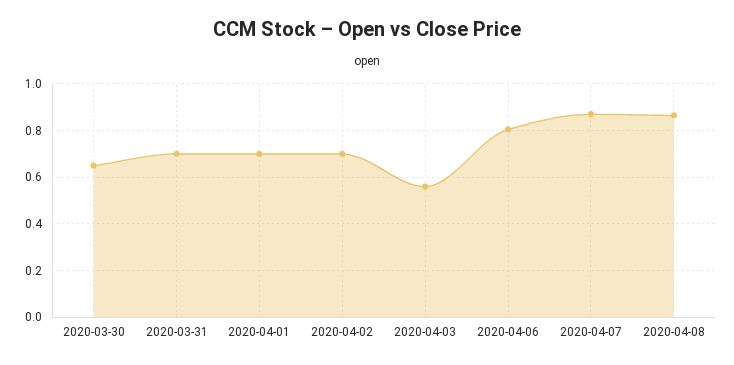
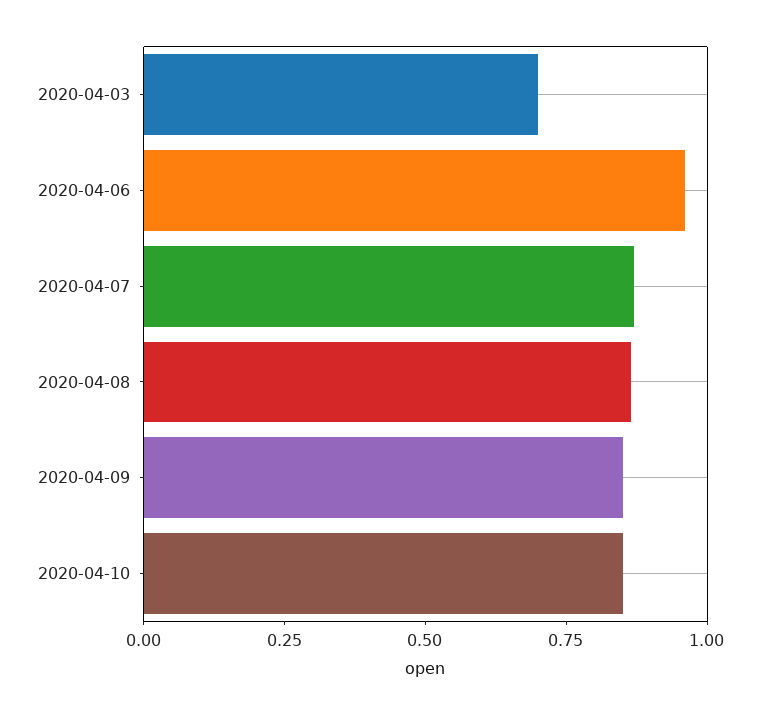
2020-03-30: 0.65 -> none
2020-03-31: 0.7 -> none
2020-04-01: 0.7 -> none
2020-04-02: 0.7 -> none
2020-04-03: 0.55 -> 0.7
2020-04-06: 0.8 -> 0.95
2020-04-09: none -> 0.85
2020-04-10: none -> 0.85

